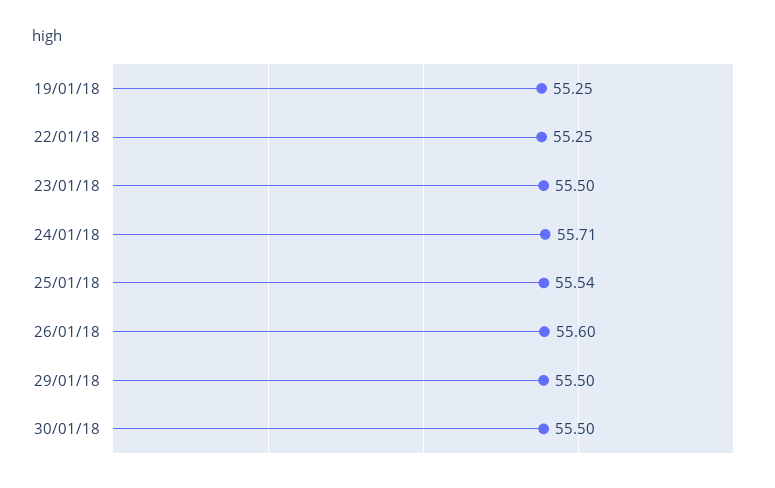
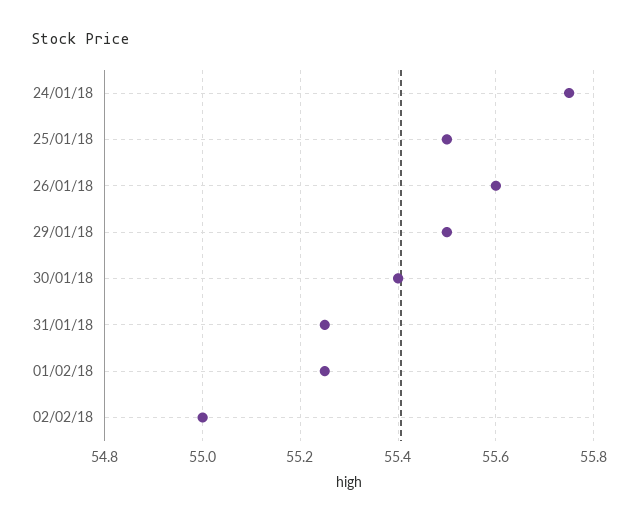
19/01/18: 55.25 -> none
22/01/18: 55.25 -> none
23/01/18: 55.5 -> none
24/01/18: 55.71 -> 55.75
25/01/18: 55.54 -> 55.5
30/01/18: 55.5 -> 55.4
31/01/18: none -> 55.25
01/02/18: none -> 55.25
02/02/18: none -> 55

